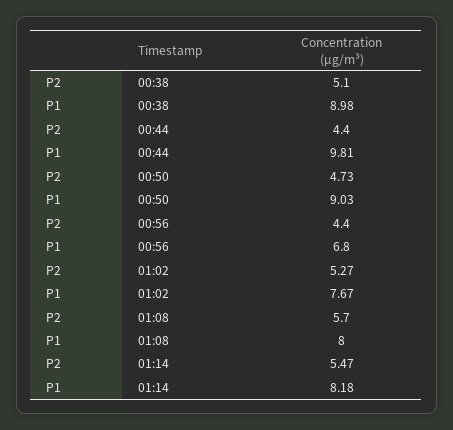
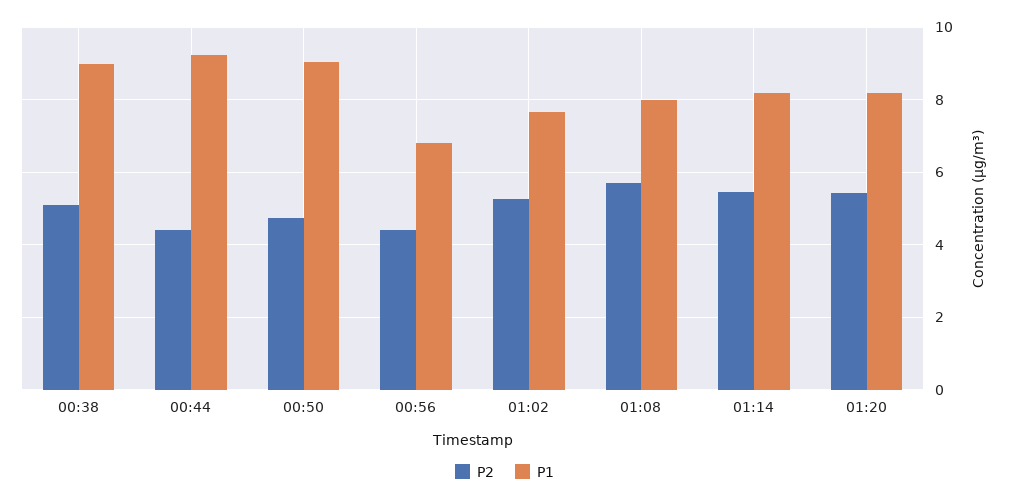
P1, 00:44: 9.81 -> 9.2
P2, 01:20: none -> 5.4
P1, 01:20: none -> 8.2

